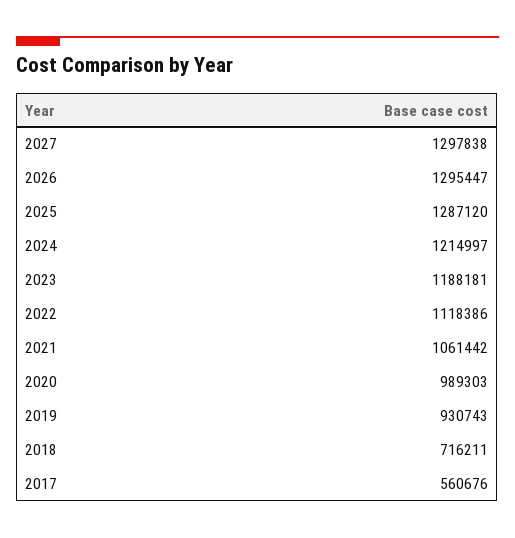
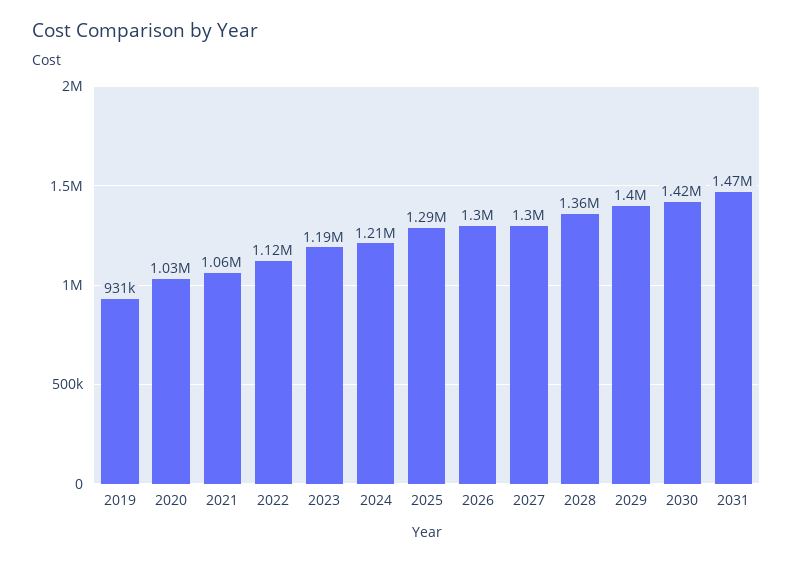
2020: 989303 -> 1030000
2018: 716211 -> none
2017: 560676 -> none
2028: none -> 1360000
2029: none -> 1400000
2030: none -> 1420000
2031: none -> 1470000

